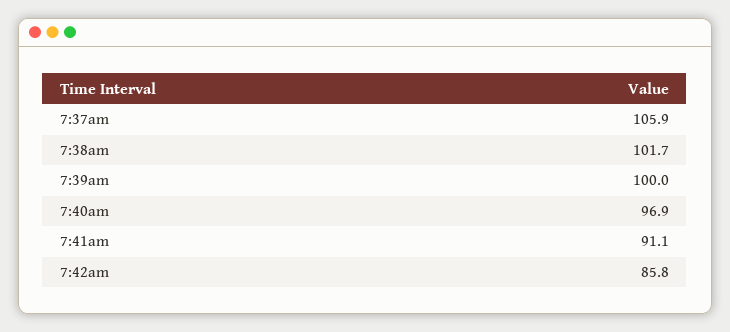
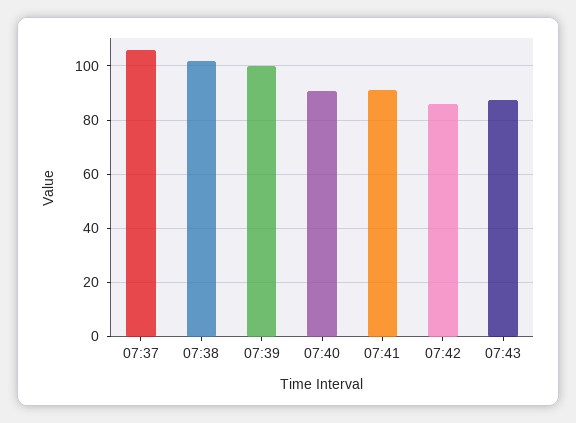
7:40am: 96.9 -> 90
07:43: none -> 87.5

